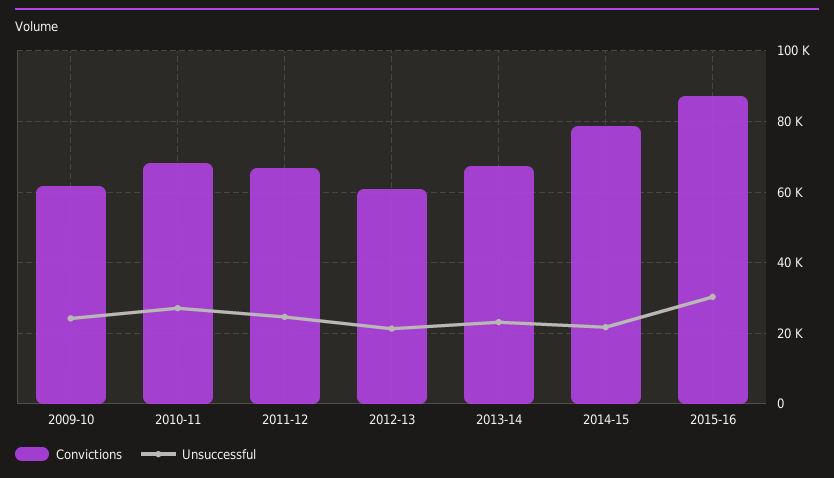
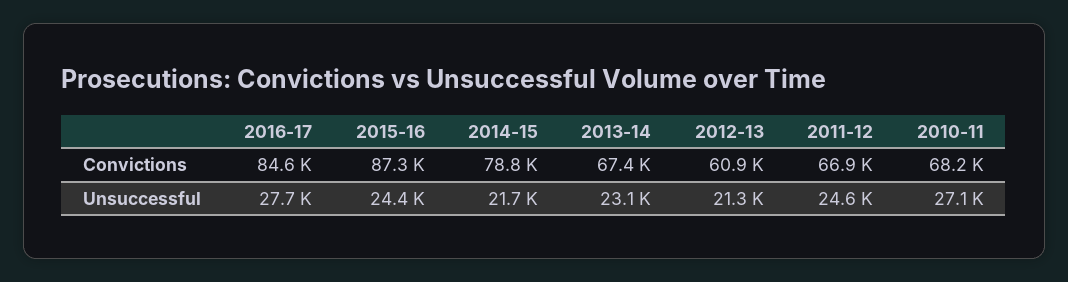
Convictions, 2009-10: 62000 -> none
Unsuccessful, 2009-10: 24000 -> none
Unsuccessful, 2015-16: 30000 -> 24400
Convictions, 2016-17: none -> 84600
Unsuccessful, 2016-17: none -> 27700

